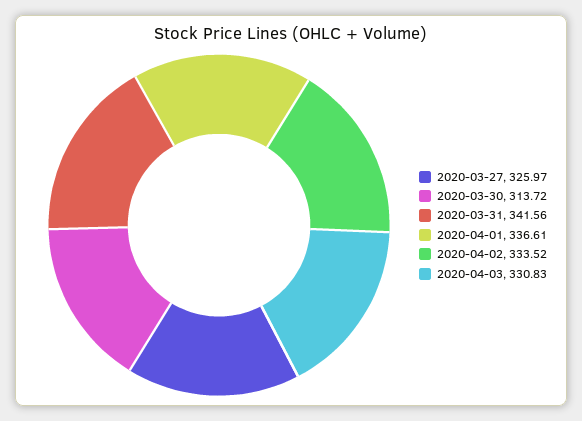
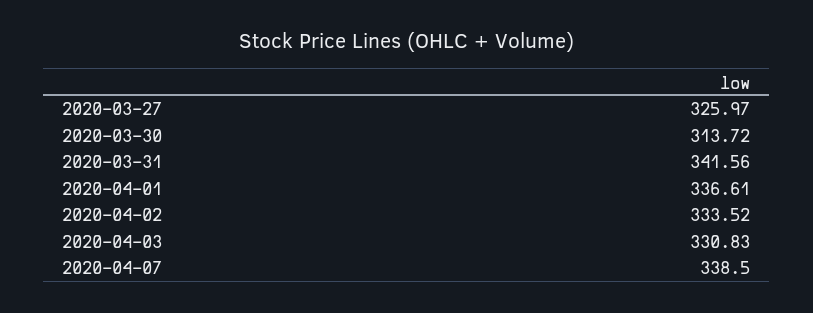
2020-04-07: none -> 338.5

